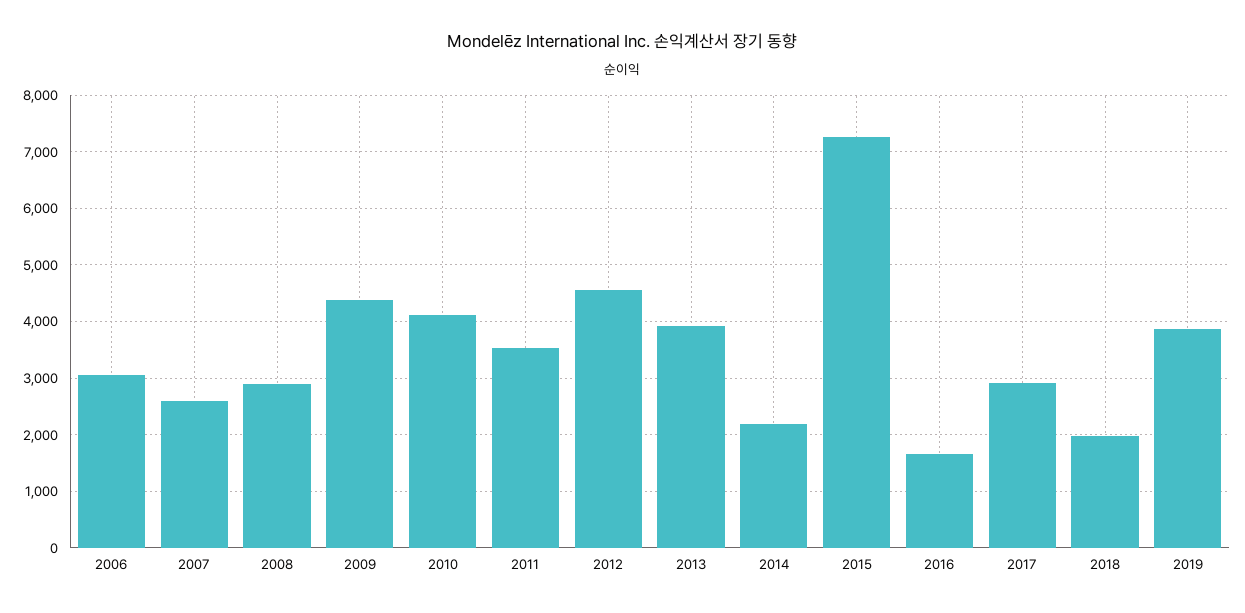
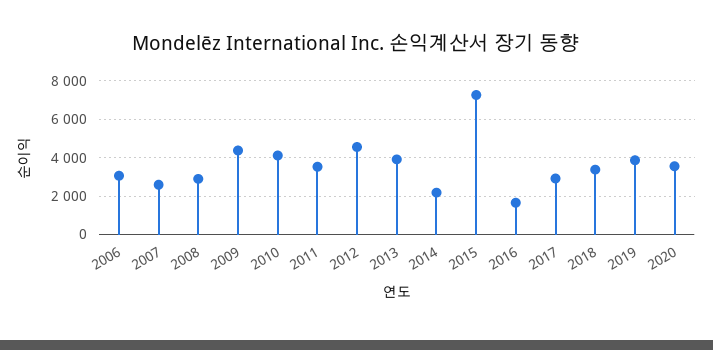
2018: 2000 -> 3500
2020: none -> 3500

